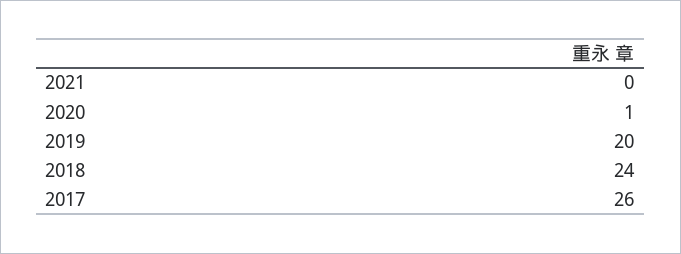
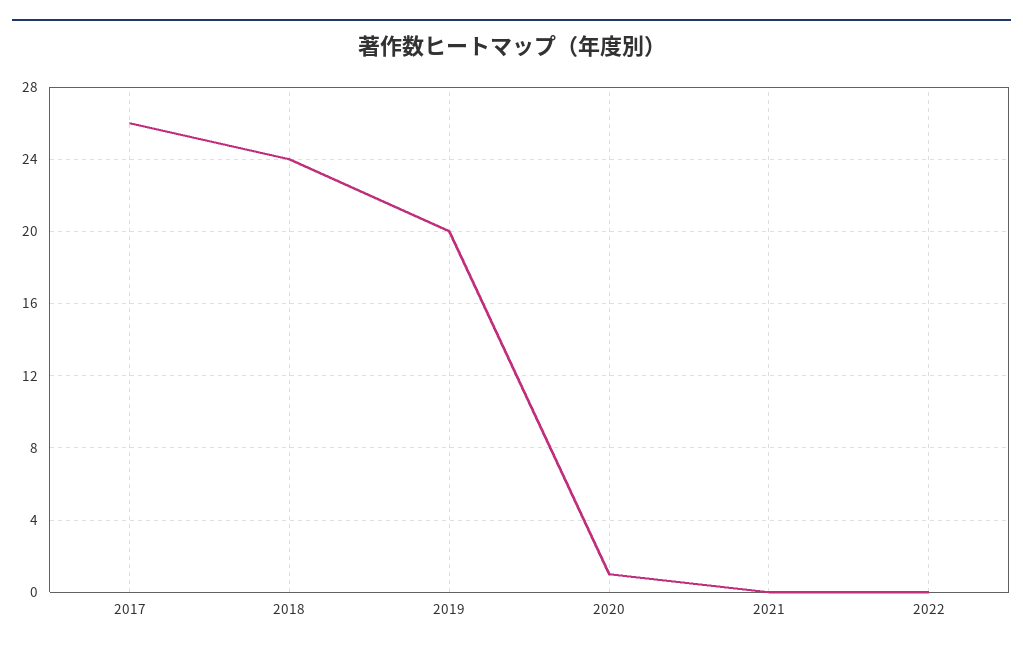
2022: none -> 0

